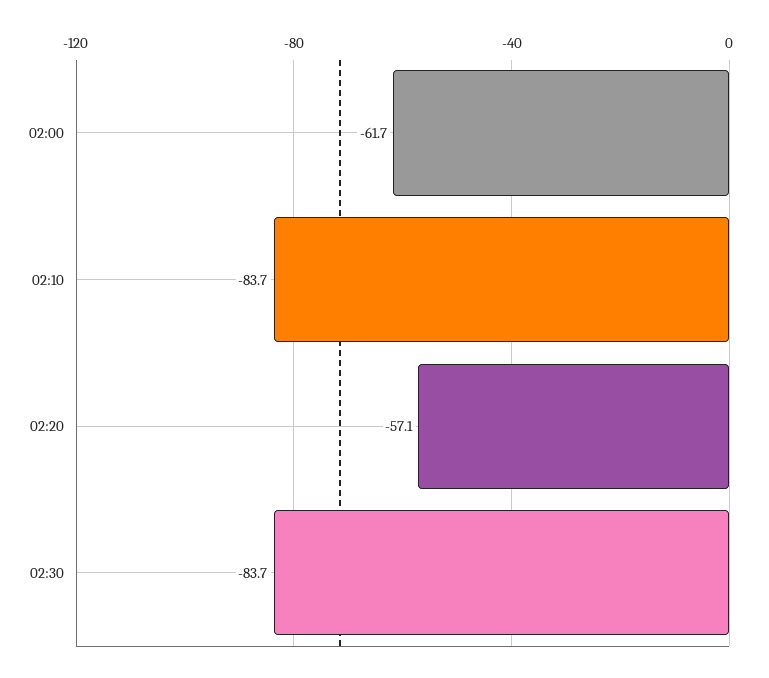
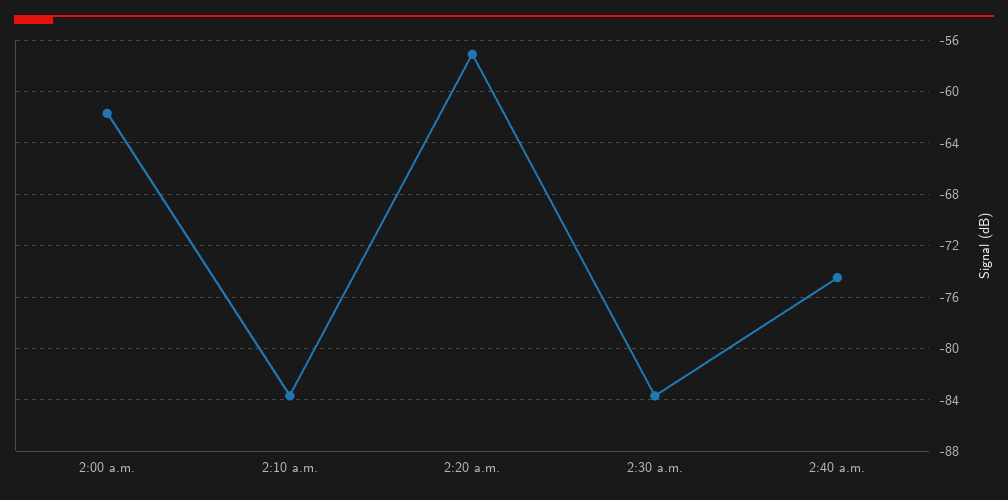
2:40 a.m.: none -> -74.5

